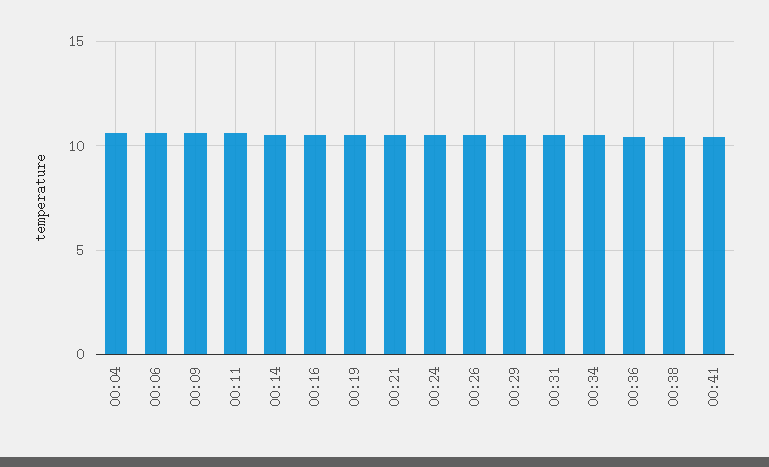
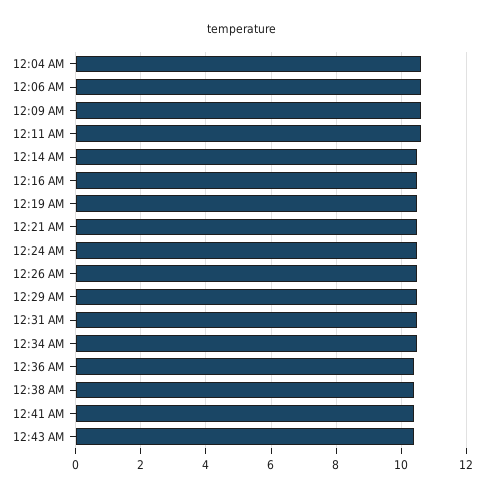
12:43 AM: none -> 10.5

